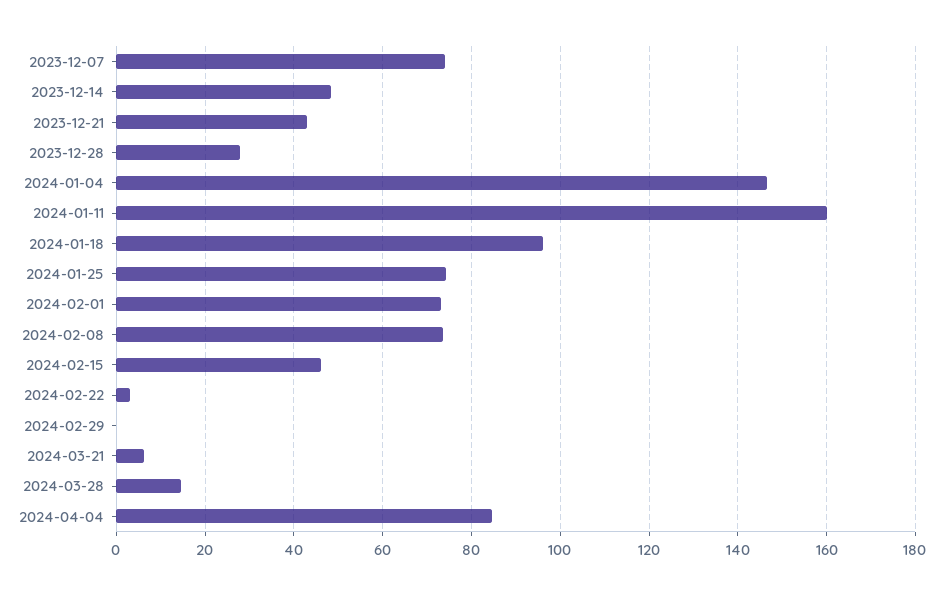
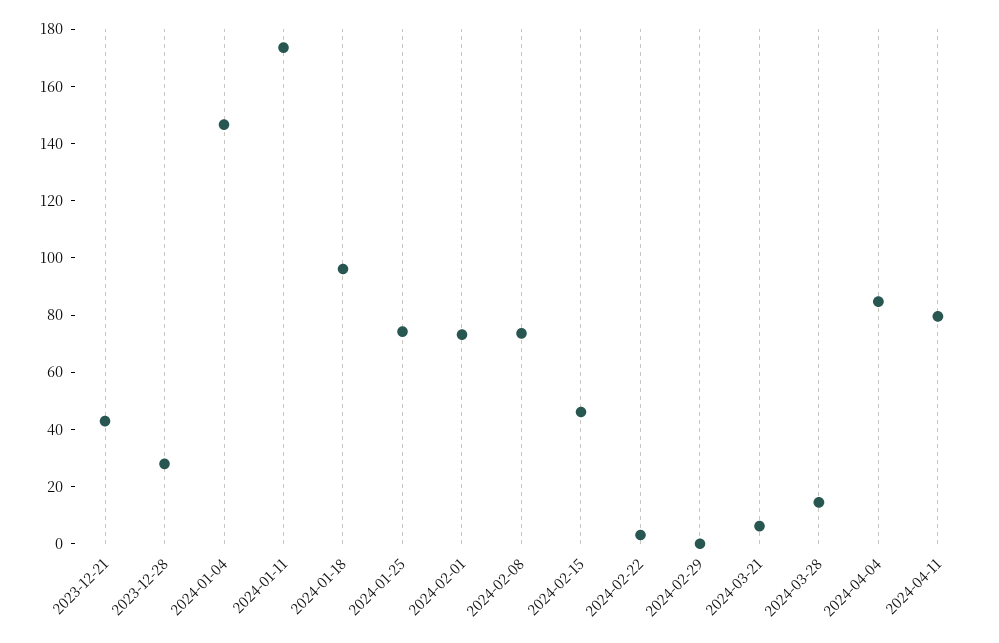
2023-12-07: 74 -> none
2023-12-14: 48 -> none
2024-01-11: 160 -> 175
2024-04-11: none -> 80

